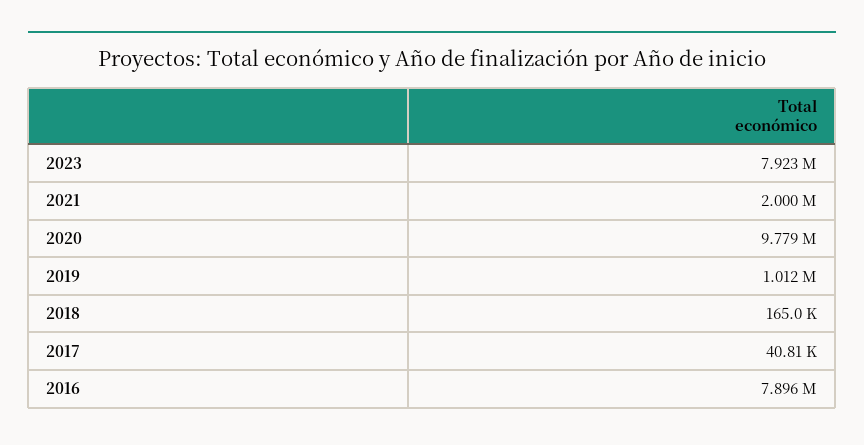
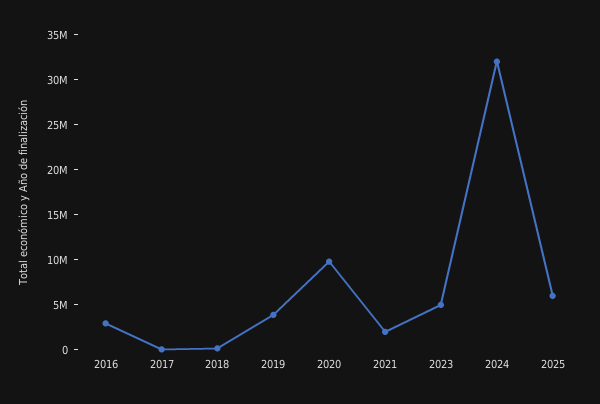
2023: 7923000 -> 5000000
2019: 1012000 -> 4000000
2016: 7896000 -> 3000000
2024: none -> 32000000
2025: none -> 6000000

